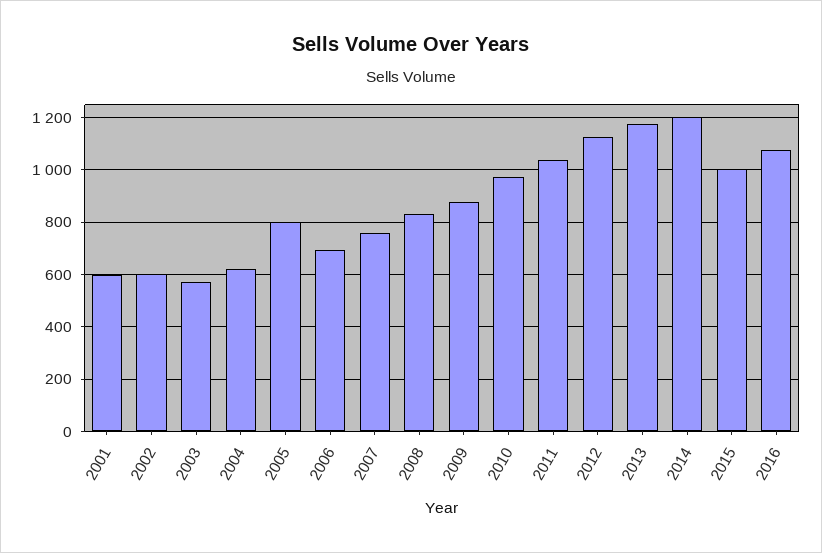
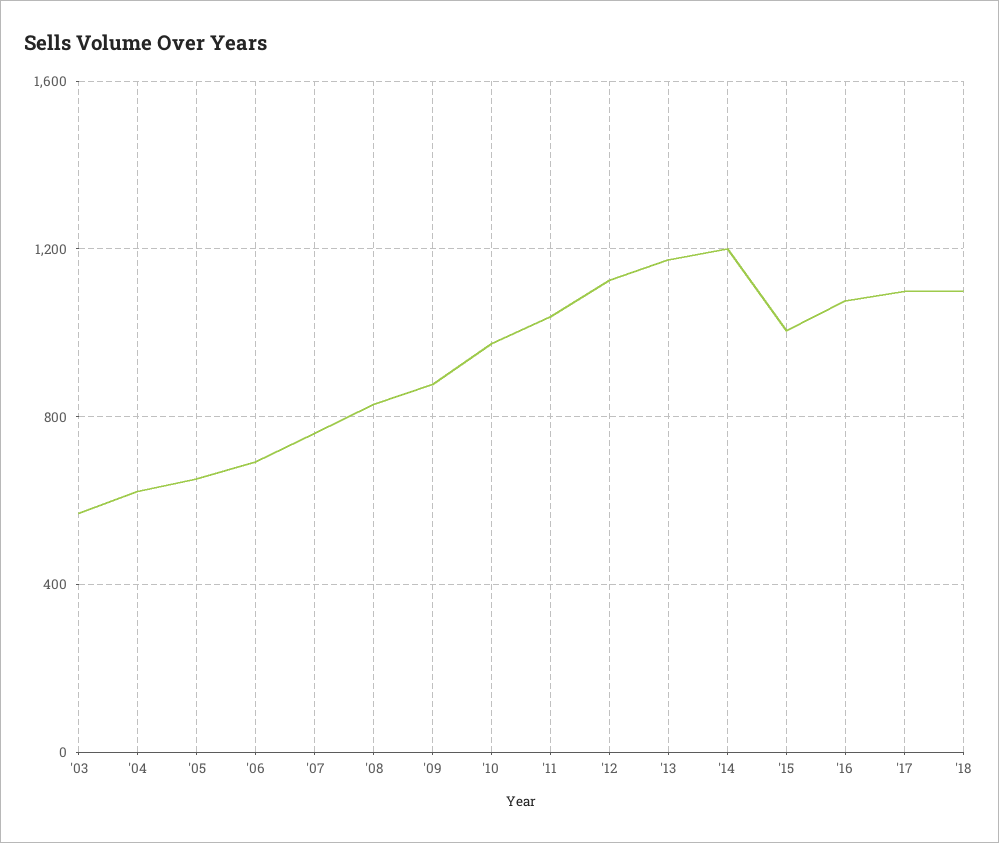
2001: 600 -> none
2002: 600 -> none
2005: 800 -> 650
'17: none -> 1100
'18: none -> 1100

